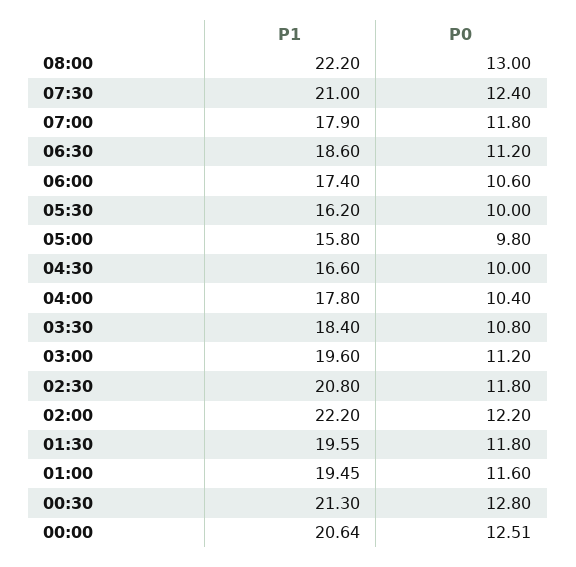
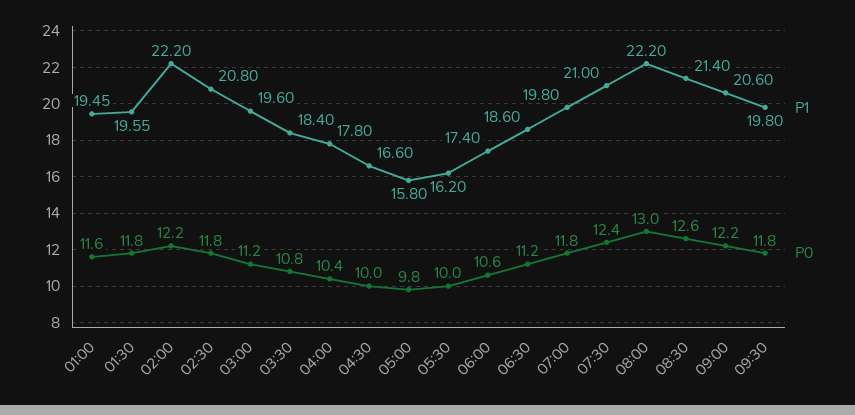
P1, 07:00: 17.9 -> 19.8
P1, 00:30: 21.3 -> none
P0, 00:30: 12.8 -> none
P1, 00:00: 20.64 -> none
P0, 00:00: 12.51 -> none
P1, 08:30: none -> 21.4
P0, 08:30: none -> 12.6
P1, 09:00: none -> 20.6
P0, 09:00: none -> 12.2
P1, 09:30: none -> 19.8
P0, 09:30: none -> 11.8

